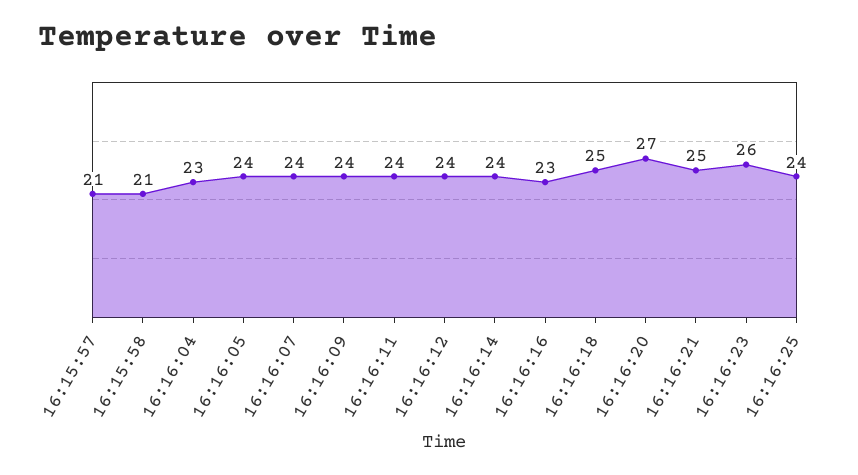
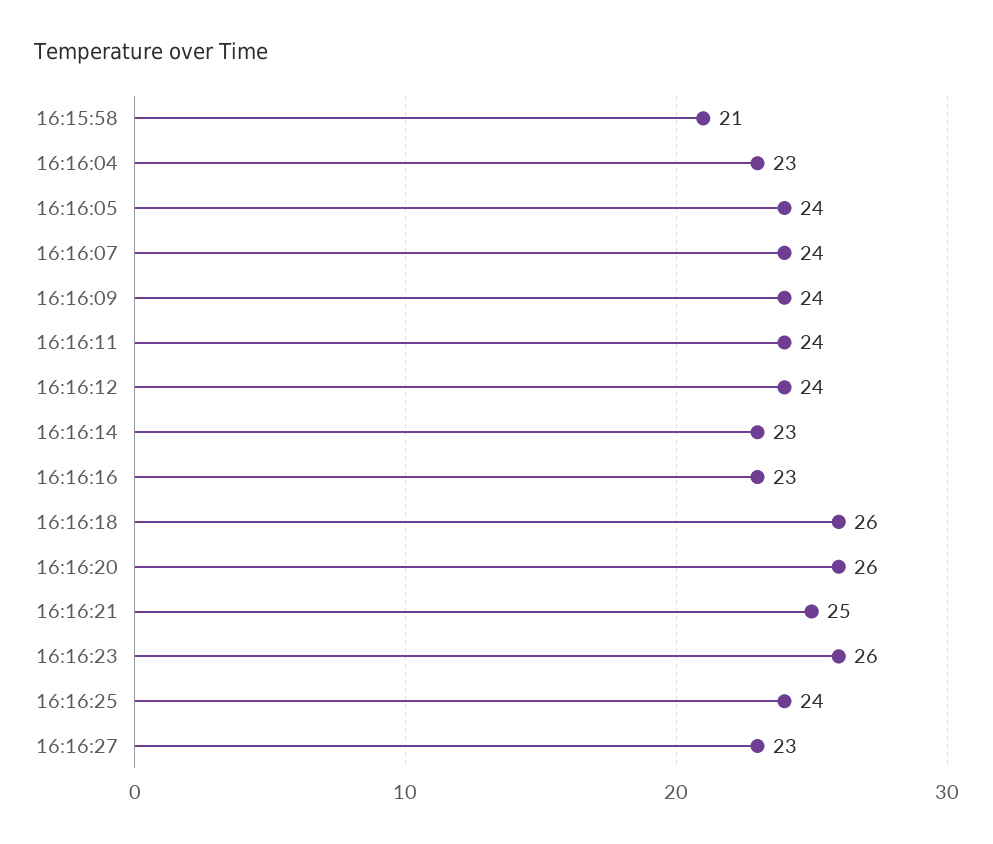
16:15:57: 21 -> none
16:16:14: 24 -> 23
16:16:18: 25 -> 26
16:16:20: 27 -> 26
16:16:27: none -> 23

